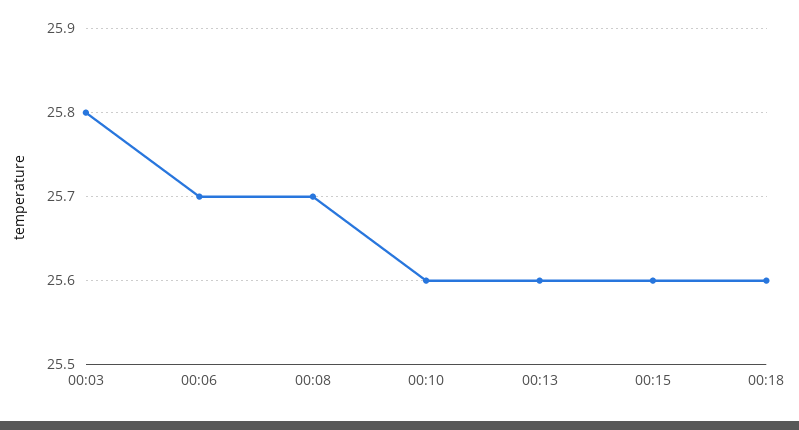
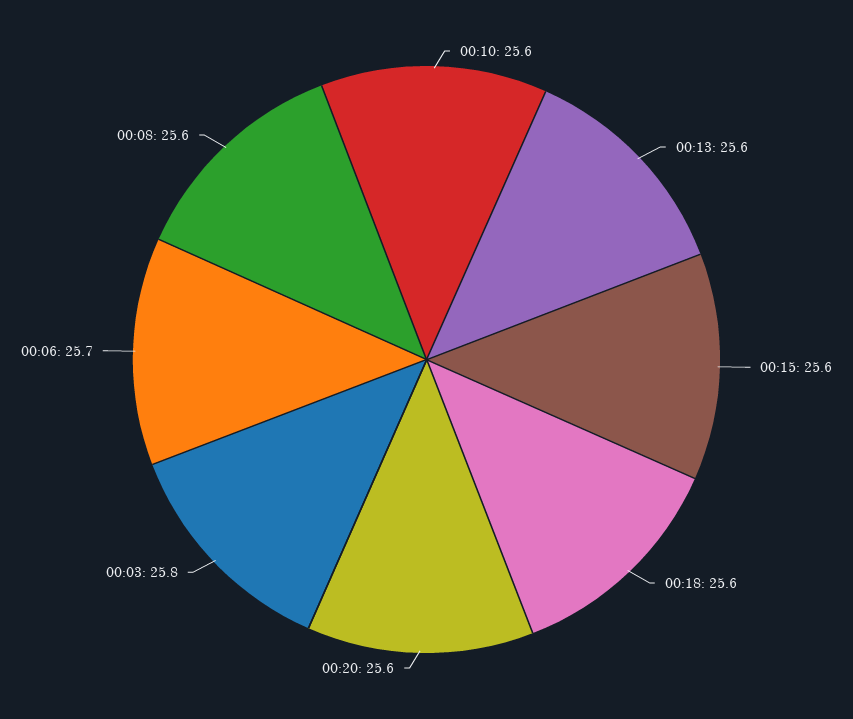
00:08: 25.7 -> 25.6
00:20: none -> 25.6

